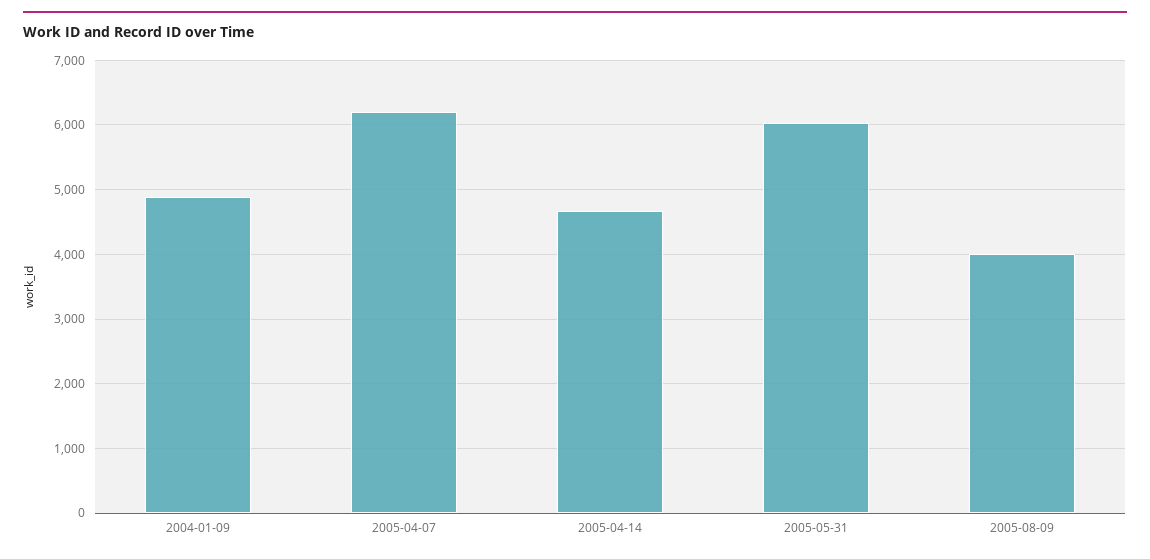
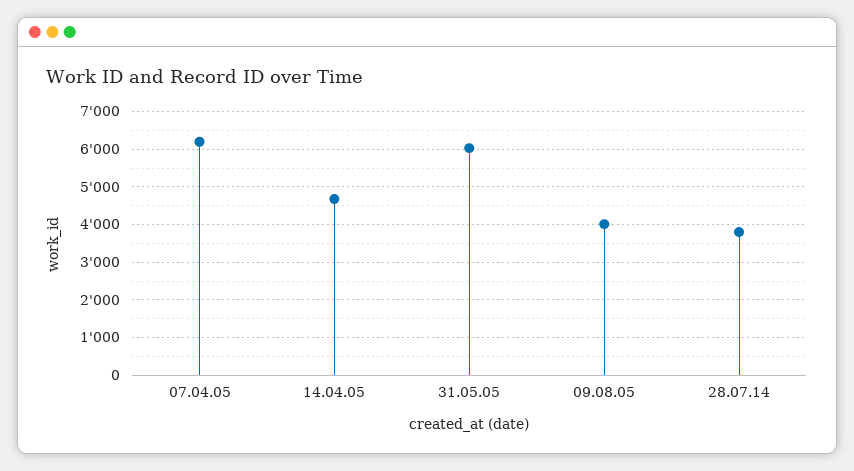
2004-01-09: 4900 -> none
28.07.14: none -> 3800

